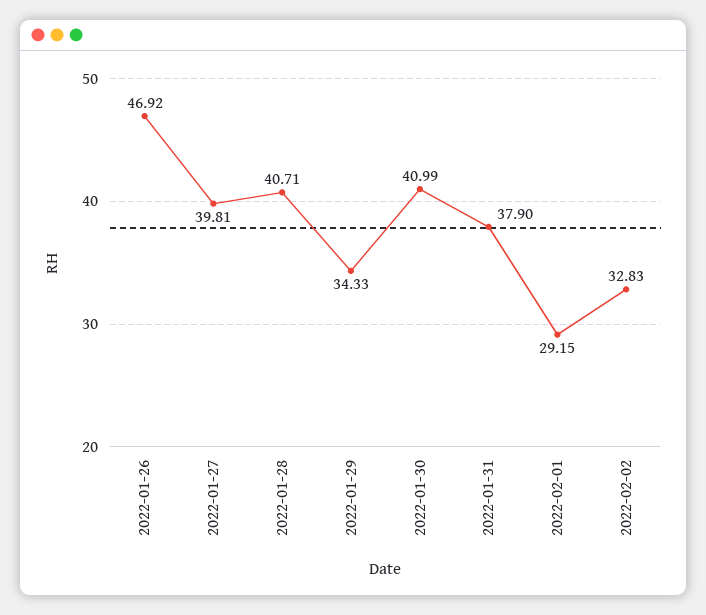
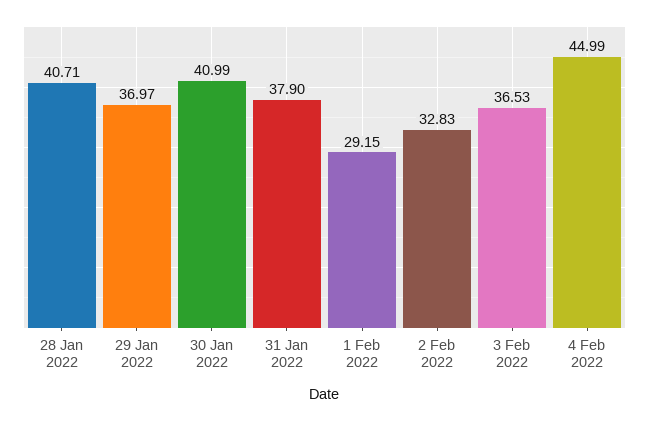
2022-01-26: 46.92 -> none
2022-01-27: 39.81 -> none
2022-01-29: 34.33 -> 36.97
3 Feb 2022: none -> 36.53
4 Feb 2022: none -> 44.99

